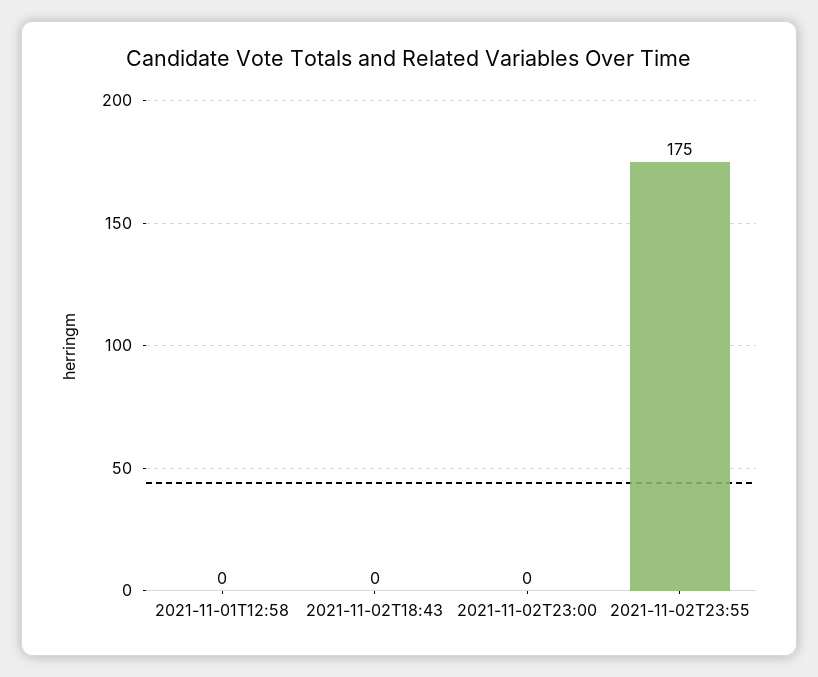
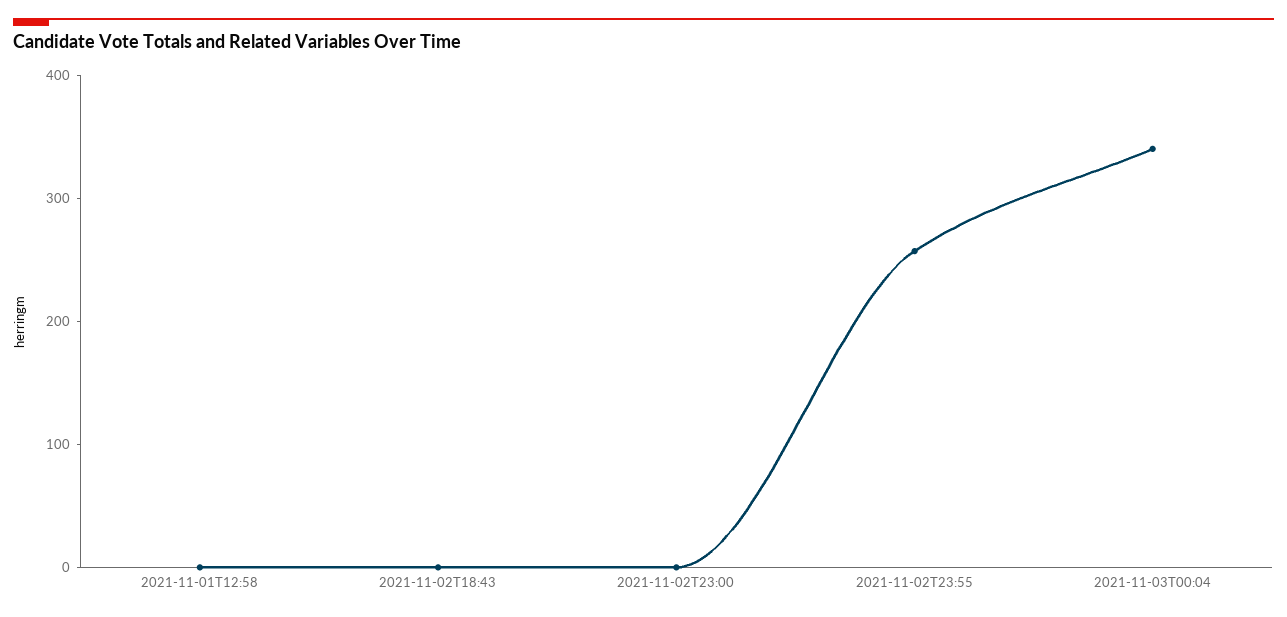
2021-11-02T23:55: 175 -> 260
2021-11-03T00:04: none -> 340

